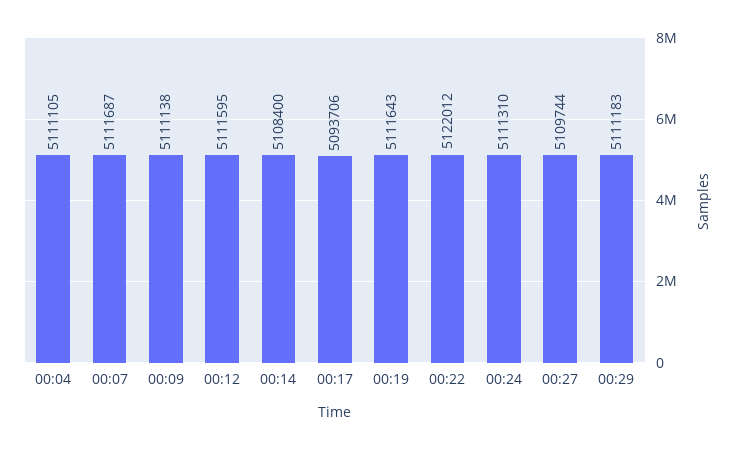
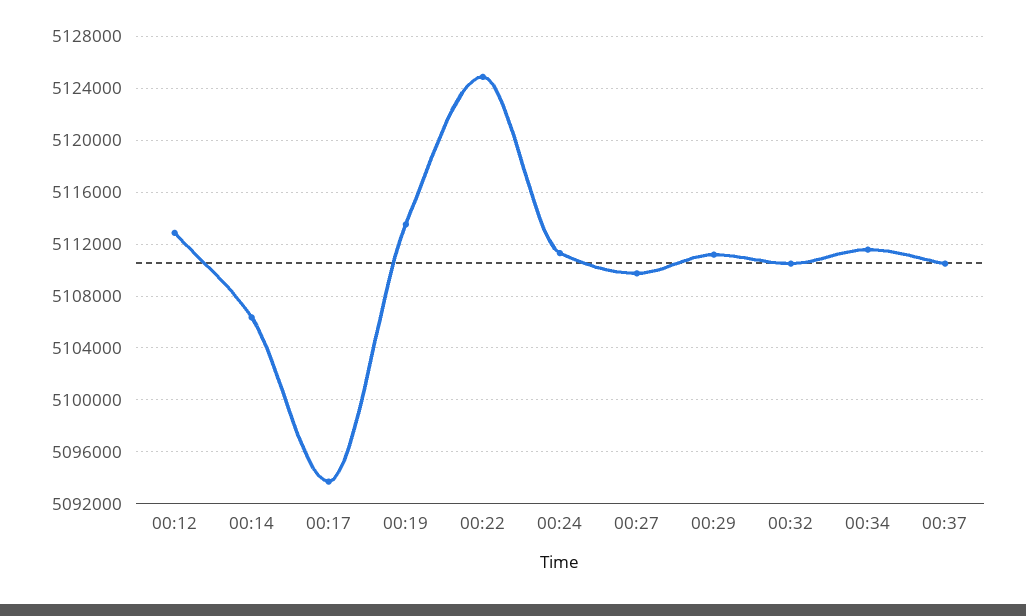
00:04: 5111105 -> none
00:07: 5111687 -> none
00:09: 5111138 -> none
00:12: 5111595 -> 5113000
00:14: 5108400 -> 5106500
00:19: 5111643 -> 5113500
00:22: 5122012 -> 5125000
00:32: none -> 5110500
00:34: none -> 5111500
00:37: none -> 5110500

